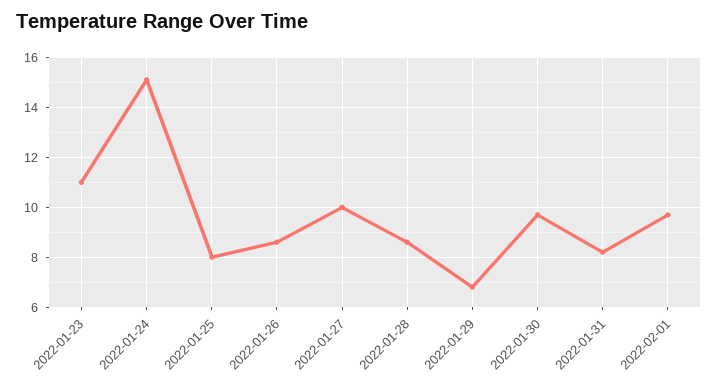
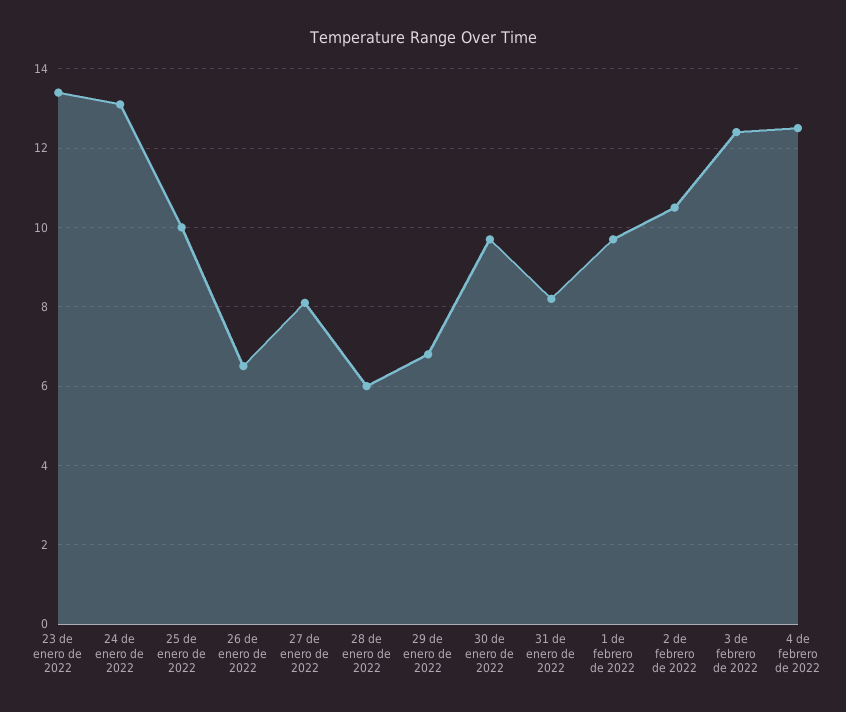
2022-01-23: 11 -> 13.5
2022-01-24: 15 -> 13
2022-01-25: 8 -> 10
2022-01-26: 8.5 -> 6.5
2022-01-27: 10 -> 8
2022-01-28: 8.5 -> 6
2 de febrero de 2022: none -> 10.5
3 de febrero de 2022: none -> 12.5
4 de febrero de 2022: none -> 12.5

